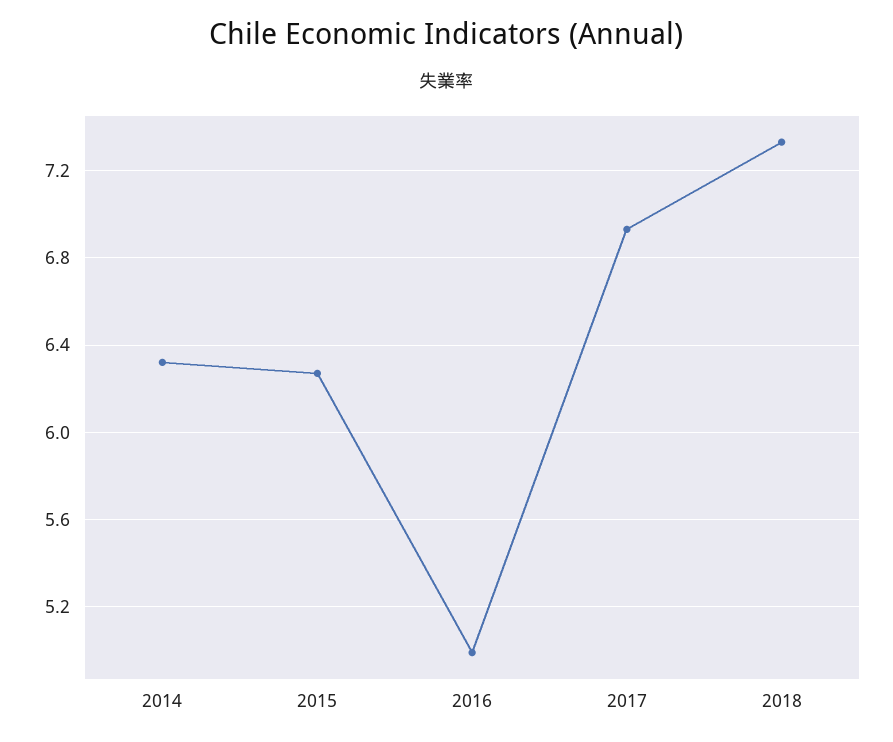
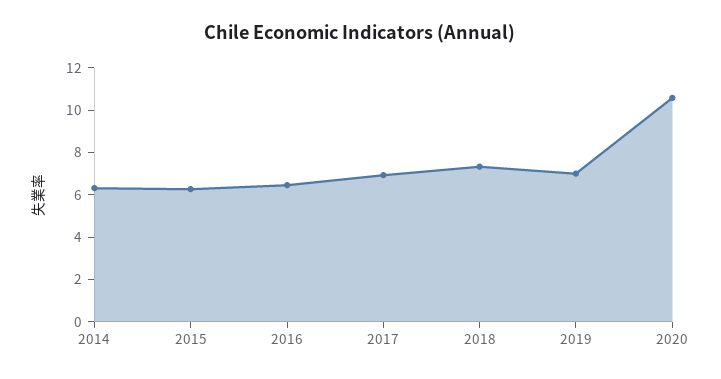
2016: 5 -> 6.5
2019: none -> 7
2020: none -> 10.5

